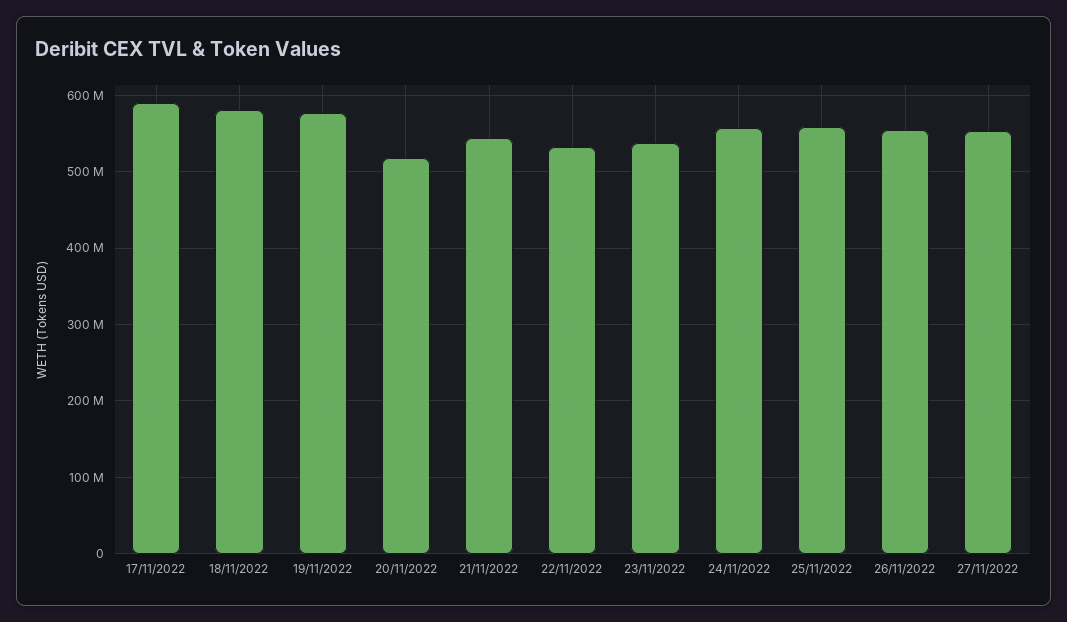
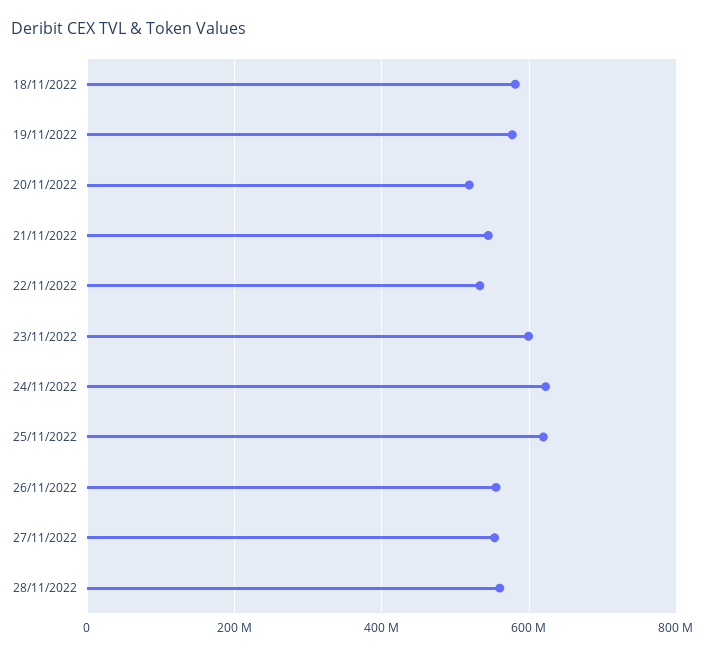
17/11/2022: 590000000 -> none
23/11/2022: 540000000 -> 600000000
24/11/2022: 560000000 -> 620000000
25/11/2022: 560000000 -> 620000000
28/11/2022: none -> 560000000

